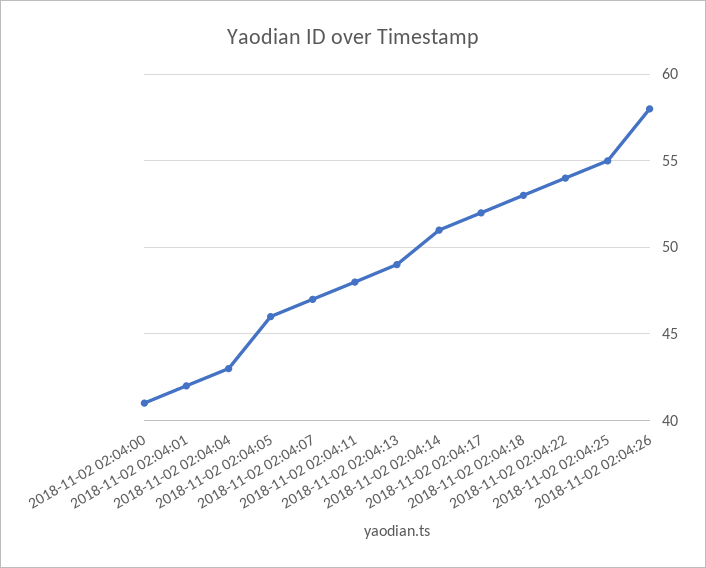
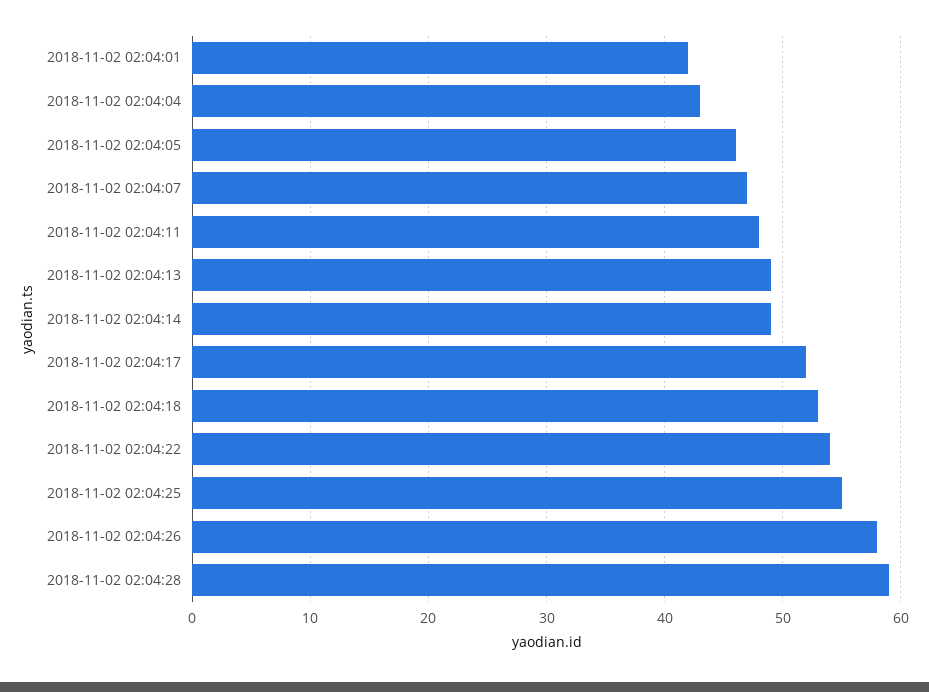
2018-11-02 02:04:00: 41 -> none
2018-11-02 02:04:14: 51 -> 49
2018-11-02 02:04:28: none -> 59

